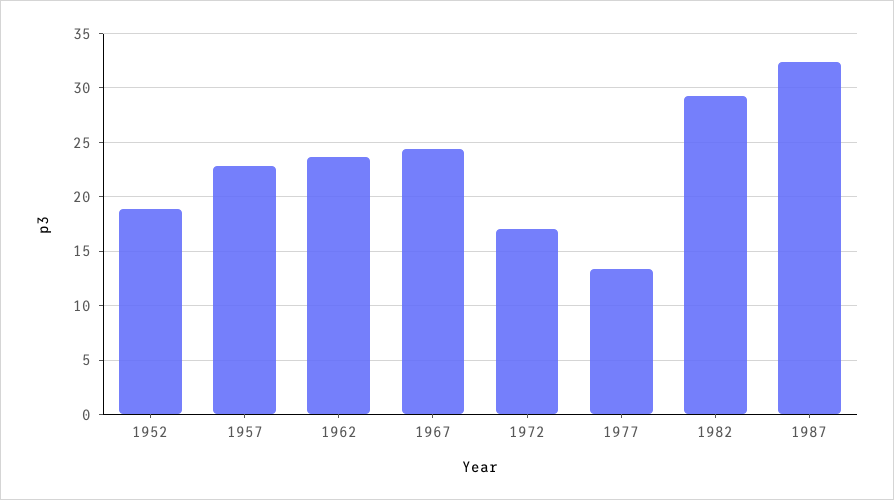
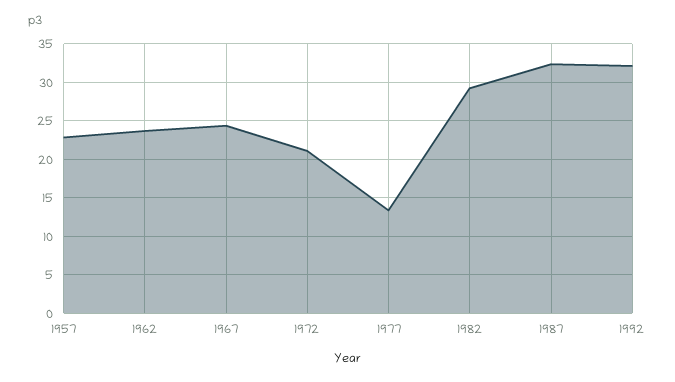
1952: 19 -> none
1972: 17 -> 21
1992: none -> 32

